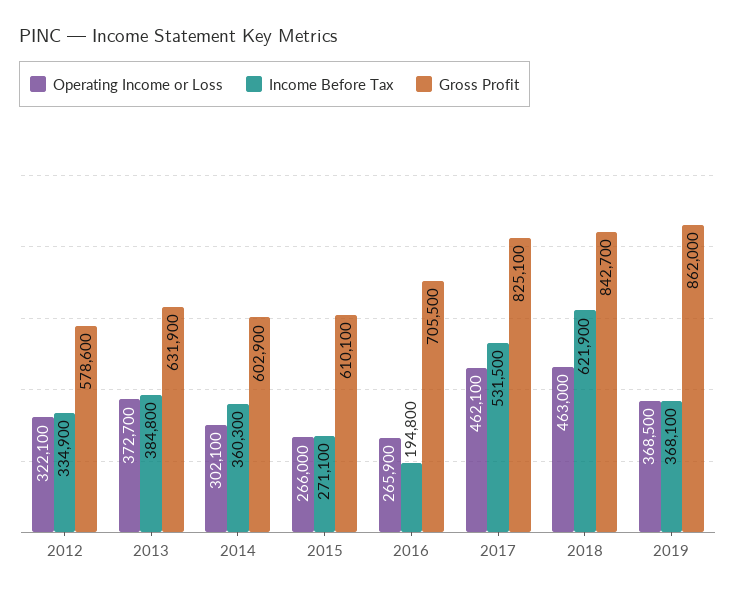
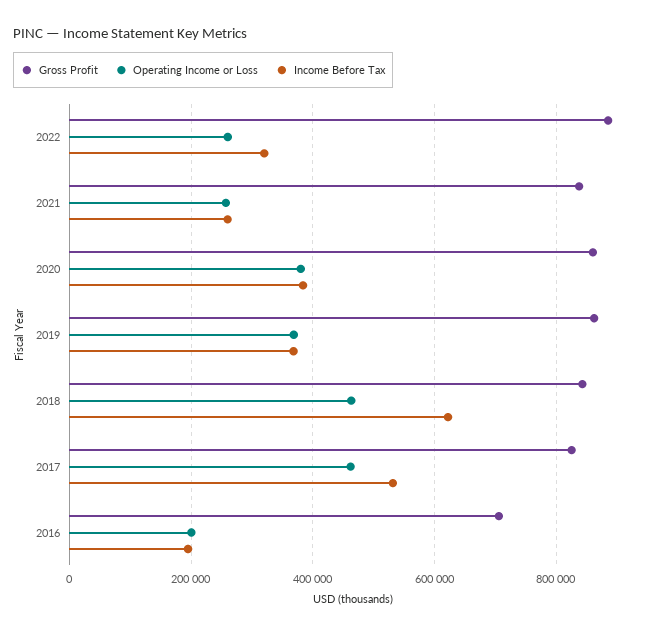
Operating Income or Loss, 2012: 322100 -> none
Income Before Tax, 2012: 334900 -> none
Gross Profit, 2012: 578600 -> none
Operating Income or Loss, 2013: 372700 -> none
Income Before Tax, 2013: 384800 -> none
Gross Profit, 2013: 631900 -> none
Operating Income or Loss, 2014: 302100 -> none
Income Before Tax, 2014: 360300 -> none
Gross Profit, 2014: 602900 -> none
Operating Income or Loss, 2015: 266000 -> none
Income Before Tax, 2015: 271100 -> none
Gross Profit, 2015: 610100 -> none
Operating Income or Loss, 2016: 265900 -> 200000
Gross Profit, 2022: none -> 880000
Operating Income or Loss, 2022: none -> 260000
Income Before Tax, 2022: none -> 320000
Gross Profit, 2021: none -> 840000
Operating Income or Loss, 2021: none -> 260000
Income Before Tax, 2021: none -> 260000
Gross Profit, 2020: none -> 860000
Operating Income or Loss, 2020: none -> 380000
Income Before Tax, 2020: none -> 380000

